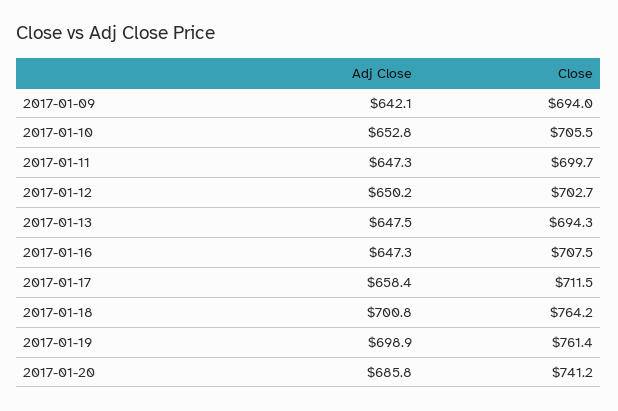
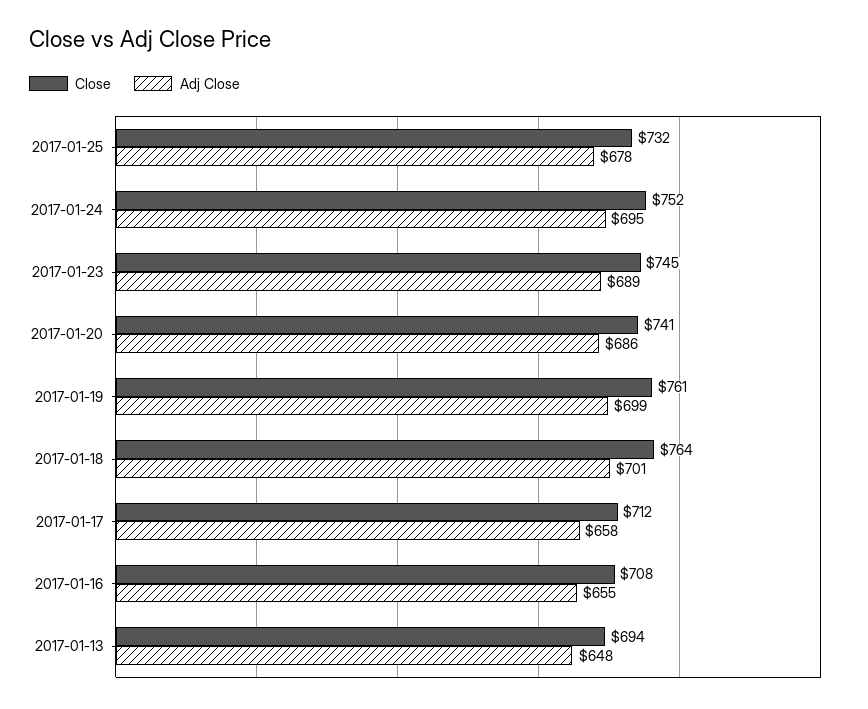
Adj Close, 2017-01-09: 642.1 -> none
Close, 2017-01-09: 694 -> none
Adj Close, 2017-01-10: 652.8 -> none
Close, 2017-01-10: 705.5 -> none
Adj Close, 2017-01-11: 647.3 -> none
Close, 2017-01-11: 699.7 -> none
Adj Close, 2017-01-12: 650.2 -> none
Close, 2017-01-12: 702.7 -> none
Adj Close, 2017-01-16: 647.3 -> 655
Close, 2017-01-25: none -> 732
Adj Close, 2017-01-25: none -> 678
Close, 2017-01-24: none -> 752
Adj Close, 2017-01-24: none -> 695
Close, 2017-01-23: none -> 745
Adj Close, 2017-01-23: none -> 689

